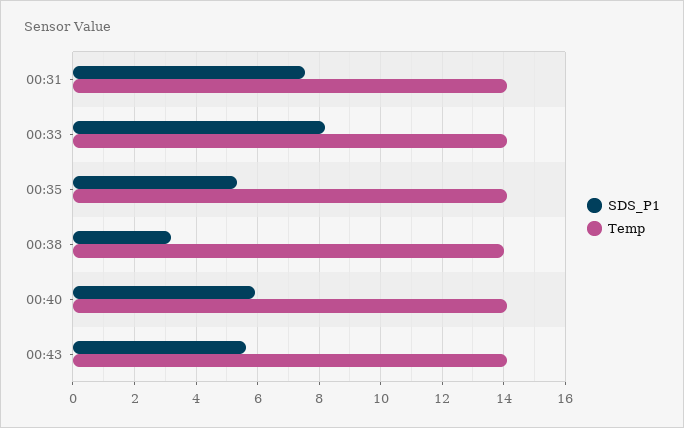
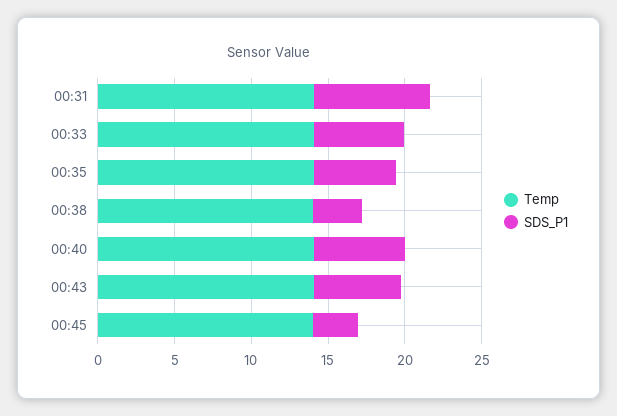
SDS_P1, 00:33: 8.2 -> 6
Temp, 00:45: none -> 14
SDS_P1, 00:45: none -> 3

